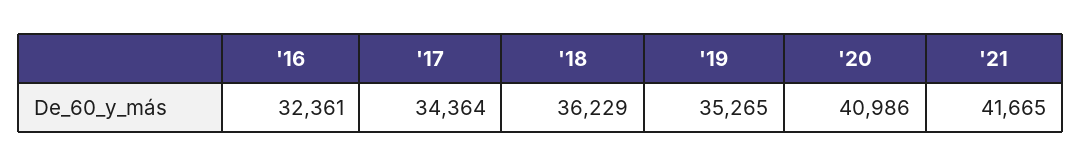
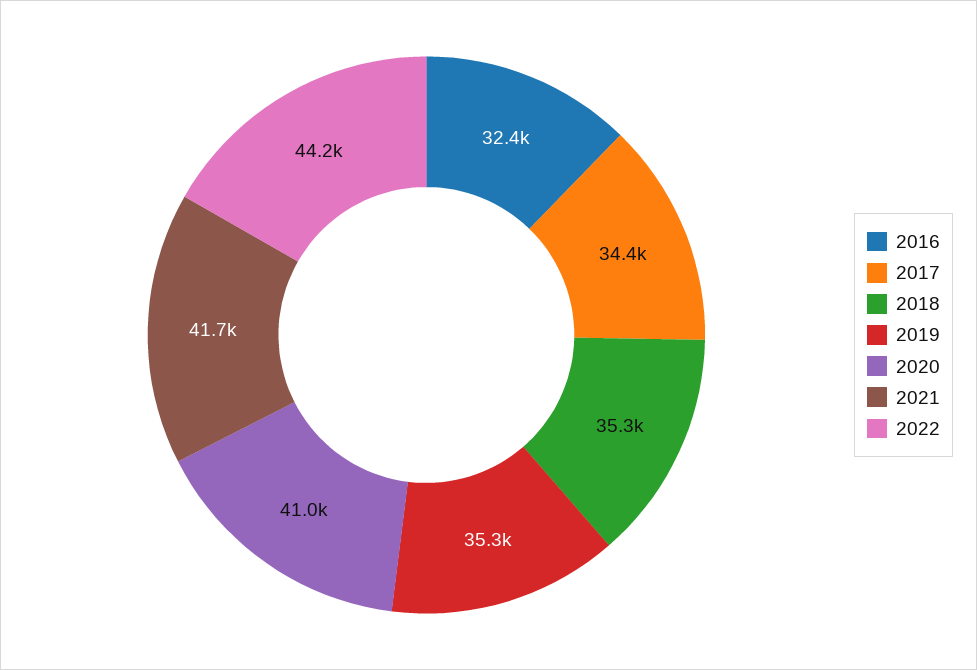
'18: 36229 -> 35300
2022: none -> 44200

